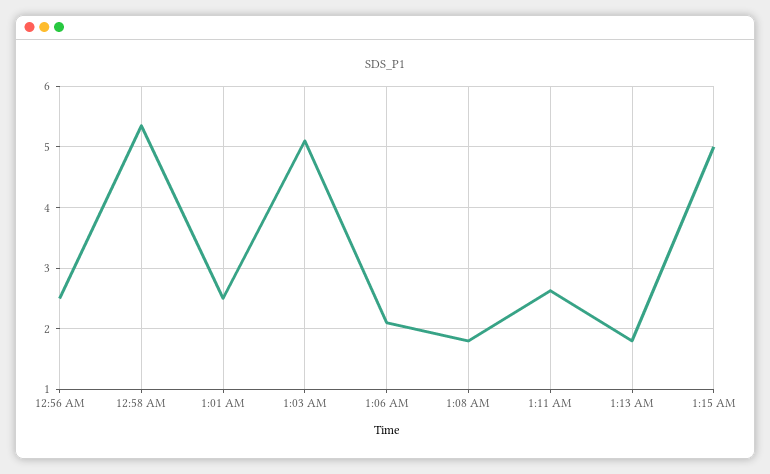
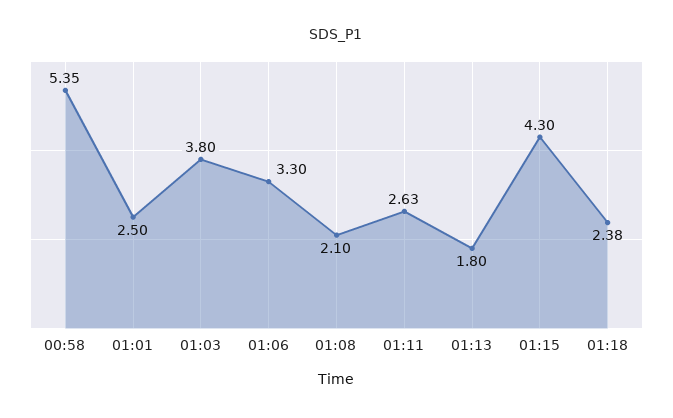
12:56 AM: 2.5 -> none
1:03 AM: 5.1 -> 3.8
1:06 AM: 2.1 -> 3.3
1:08 AM: 1.8 -> 2.1
1:15 AM: 5 -> 4.3
01:18: none -> 2.38

